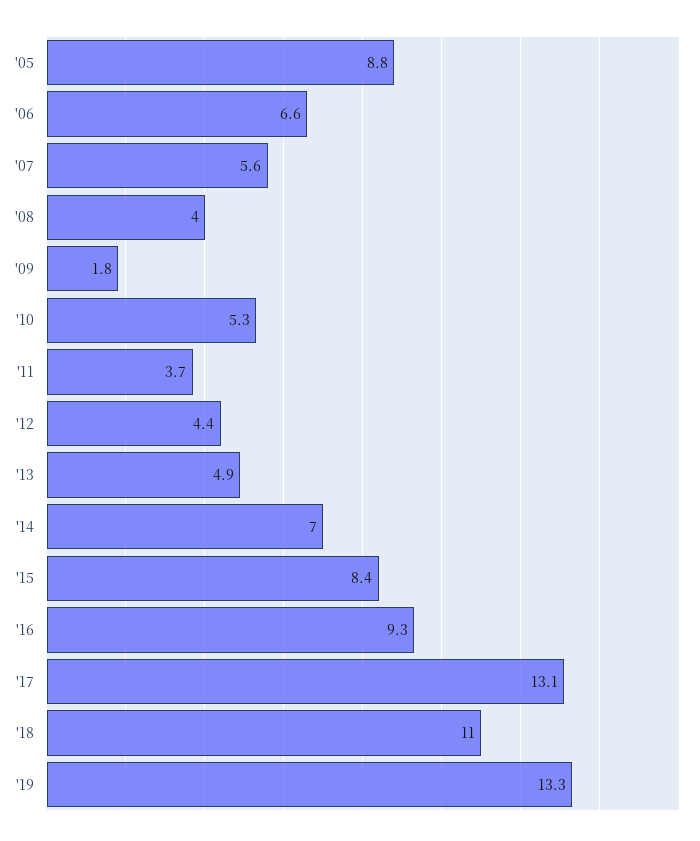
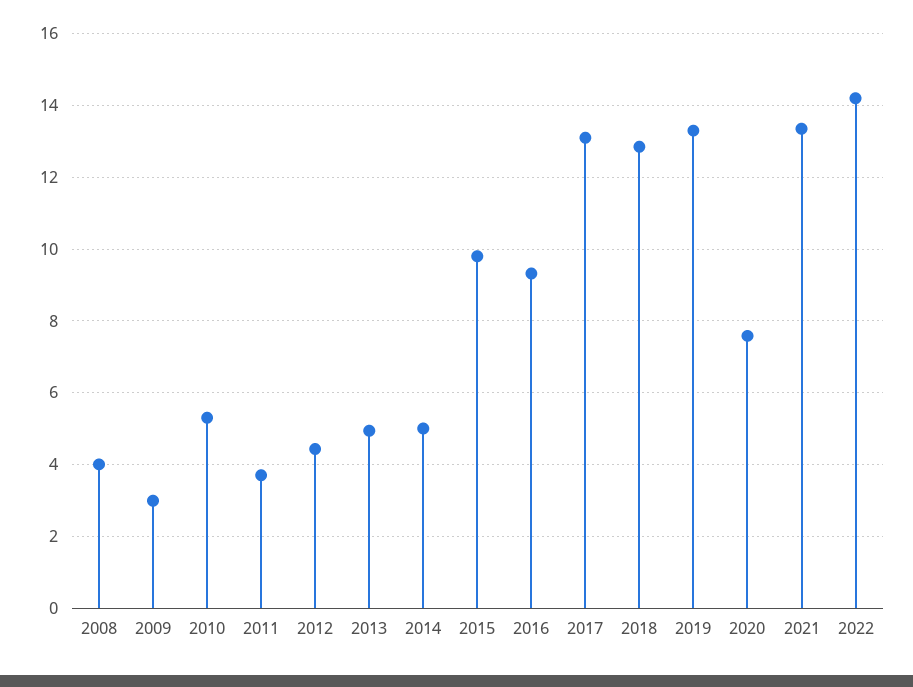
'05: 8.8 -> none
'06: 6.6 -> none
'07: 5.6 -> none
'09: 1.8 -> 3
'14: 7 -> 5
'15: 8.4 -> 9.8
'18: 11 -> 12.8
2020: none -> 7.6
2021: none -> 13.4
2022: none -> 14.2

